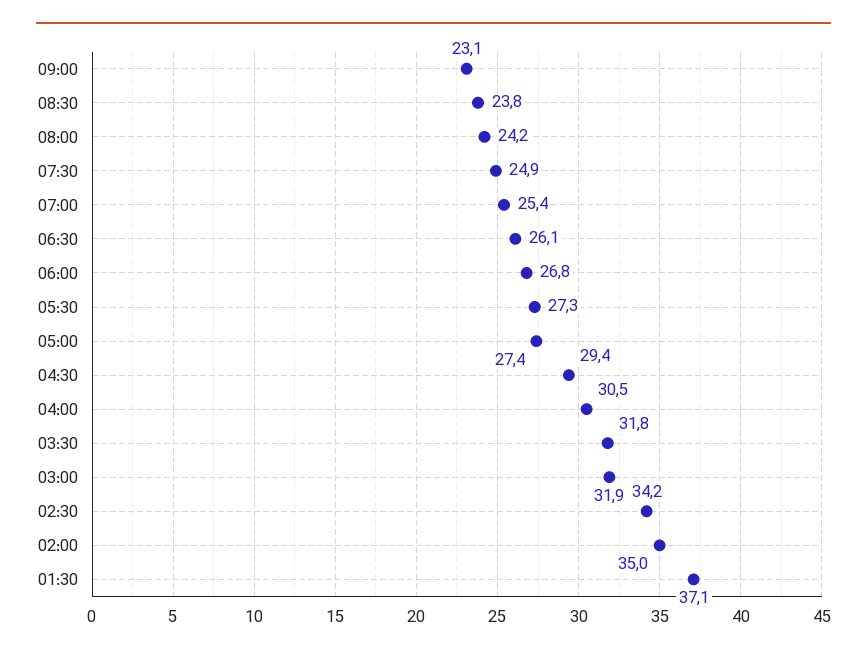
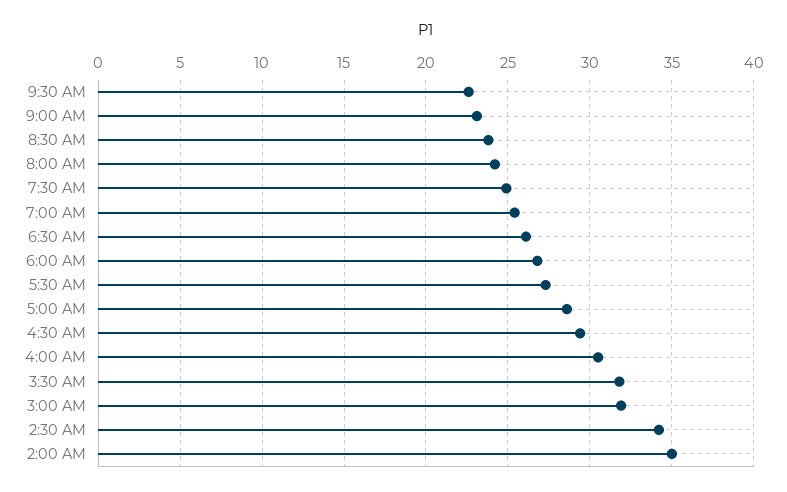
05:00: 27.4 -> 28.5
01:30: 37.1 -> none
9:30 AM: none -> 22.5

